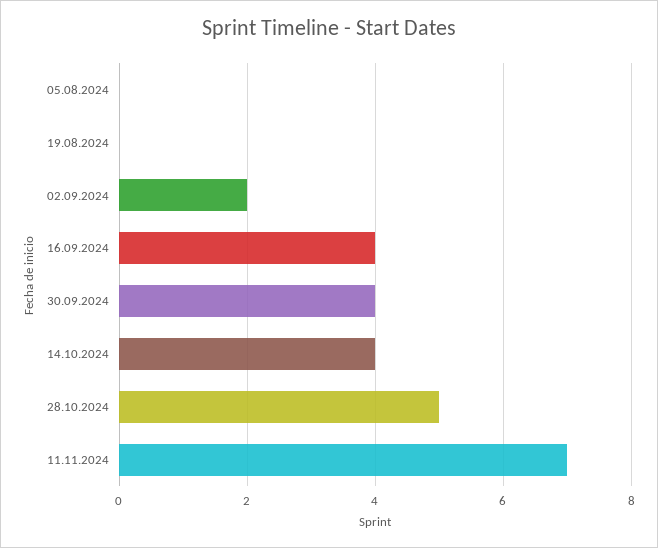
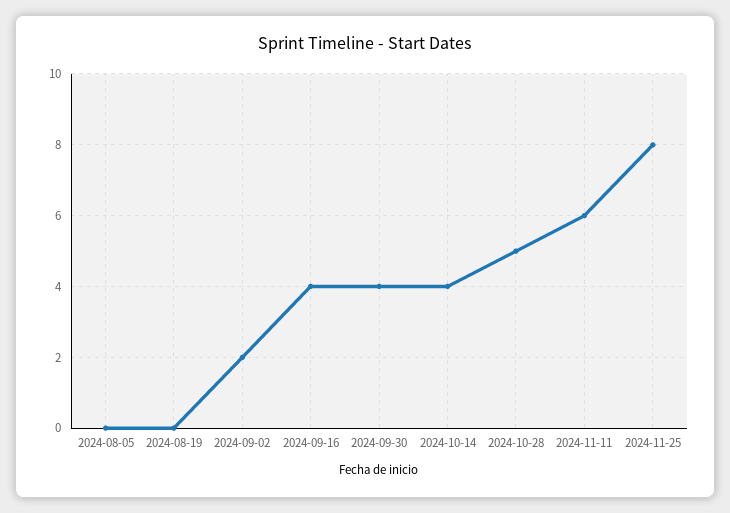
11.11.2024: 7 -> 6
2024-11-25: none -> 8

